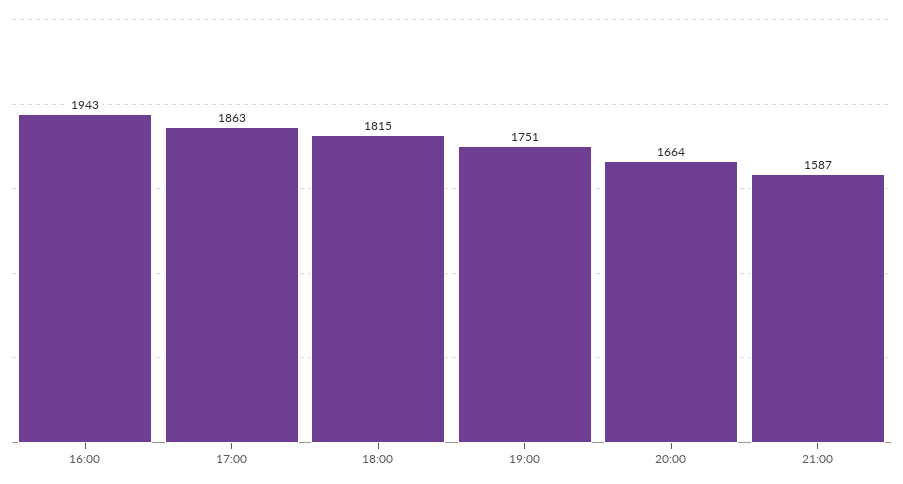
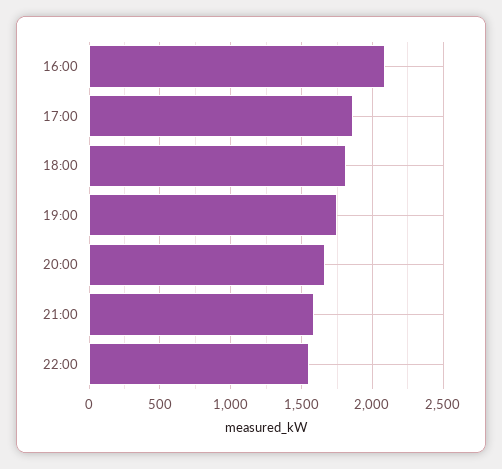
16:00: 1943 -> 2100
22:00: none -> 1550

